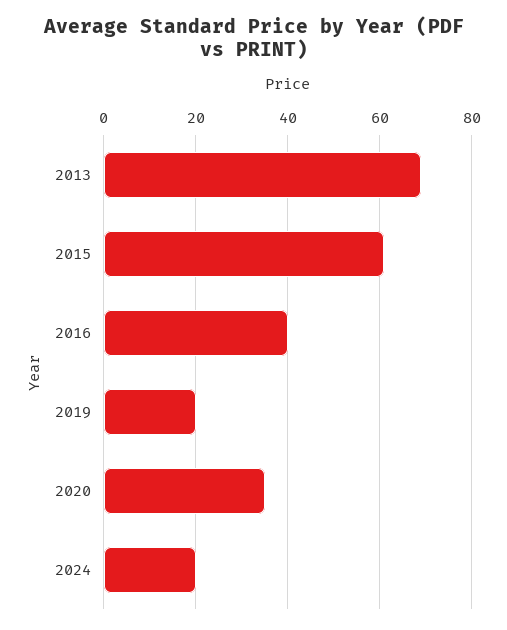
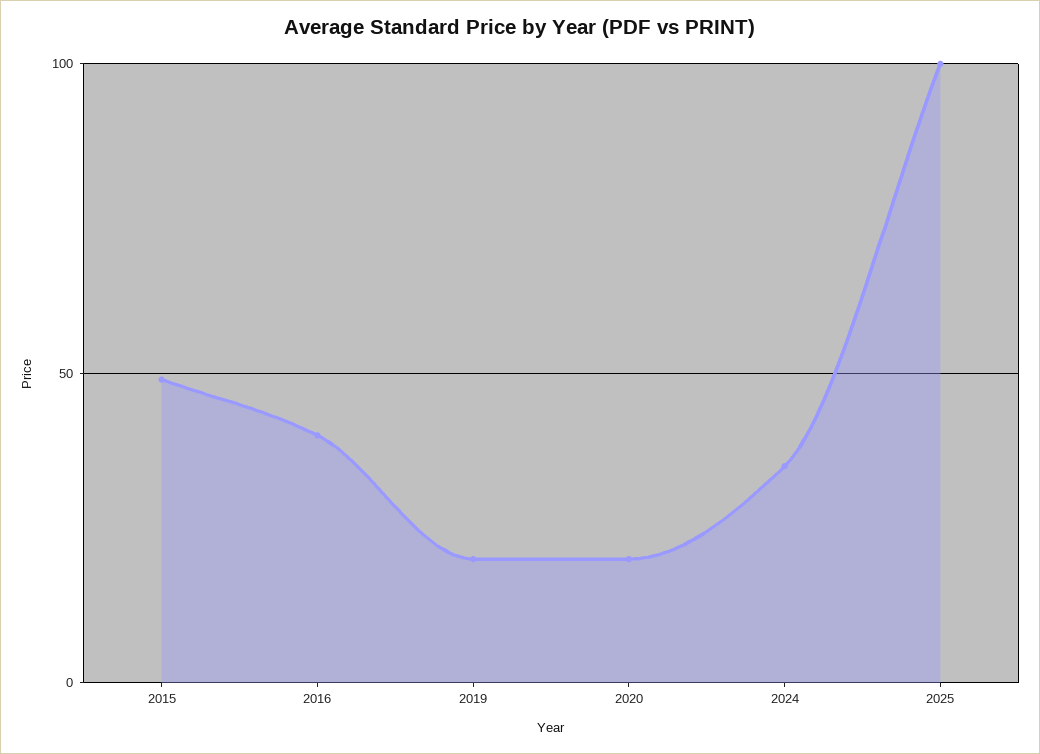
2013: 70 -> none
2015: 60 -> 50
2020: 35 -> 20
2024: 20 -> 35
2025: none -> 100

